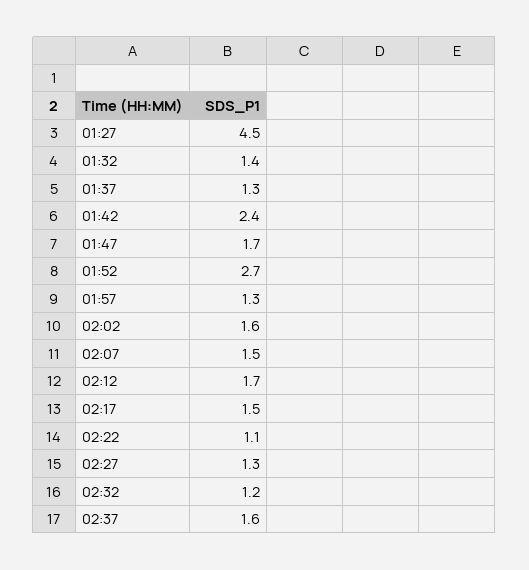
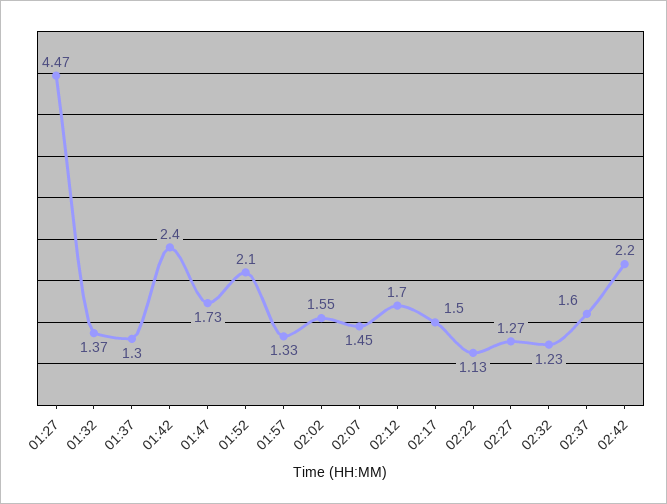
01:52: 2.7 -> 2.1
02:42: none -> 2.2

